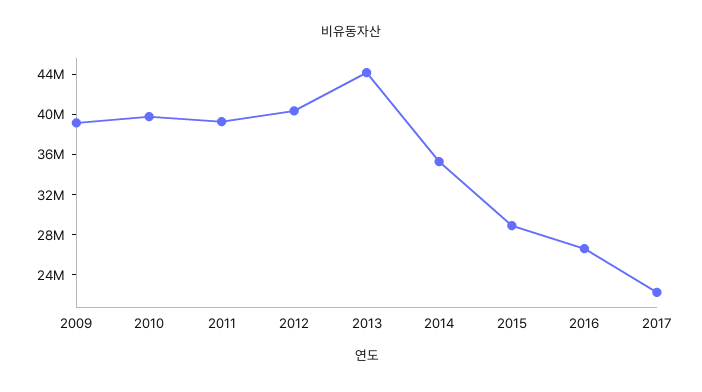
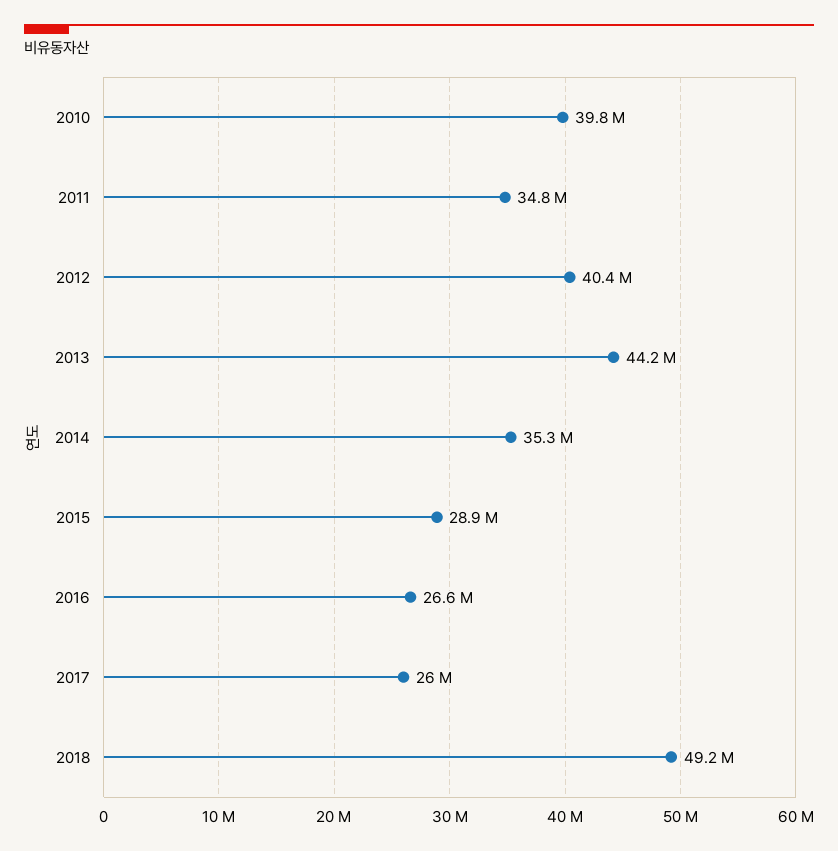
2009: 39000000 -> none
2011: 39000000 -> 34800000
2017: 22000000 -> 26000000
2018: none -> 49200000

